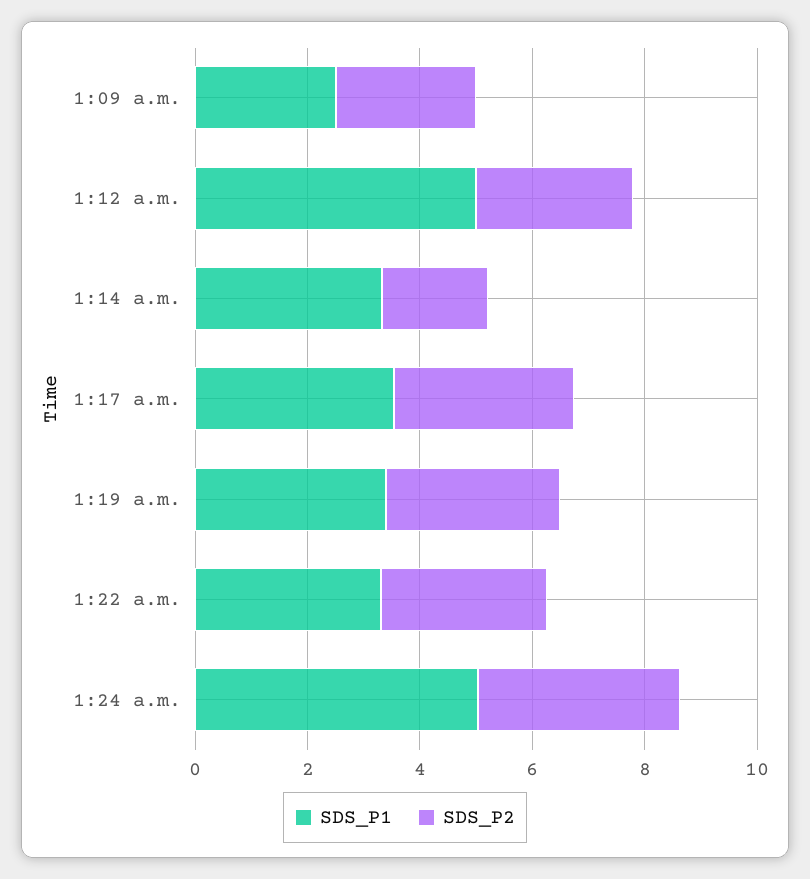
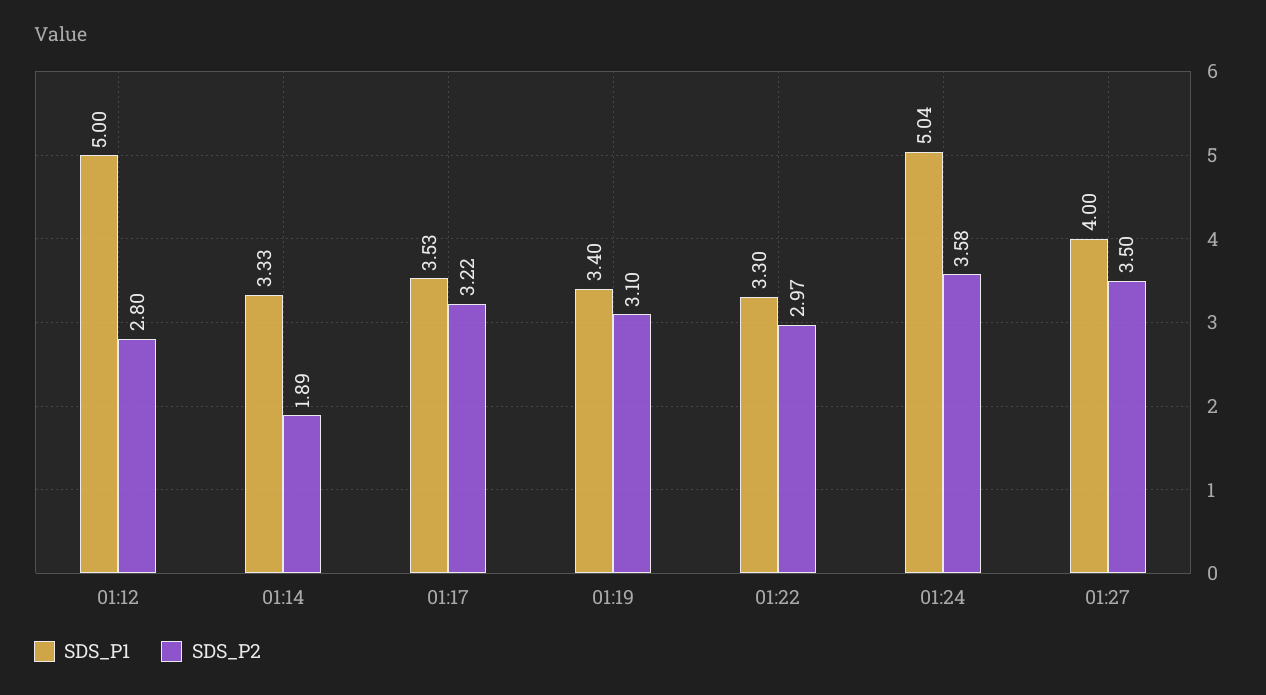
SDS_P1, 1:09 a.m.: 2.5 -> none
SDS_P2, 1:09 a.m.: 2.5 -> none
SDS_P1, 01:27: none -> 4
SDS_P2, 01:27: none -> 3.5

